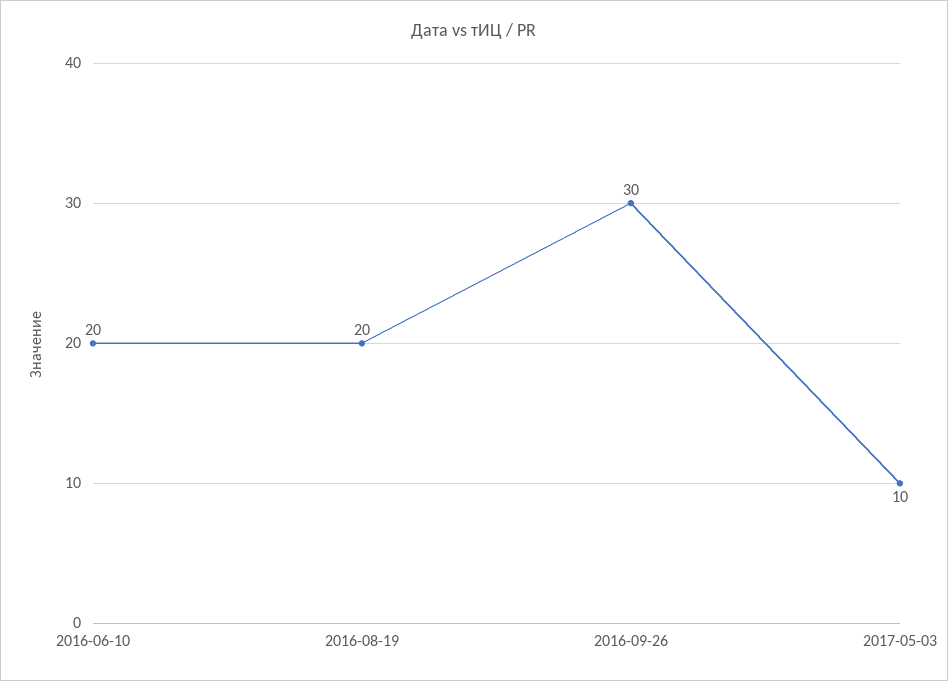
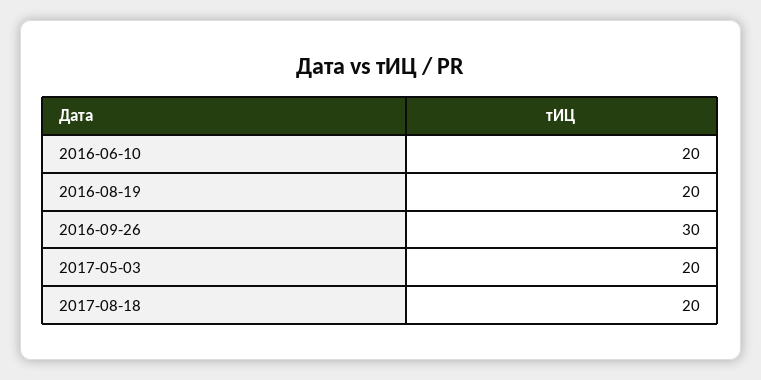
2017-05-03: 10 -> 20
2017-08-18: none -> 20

